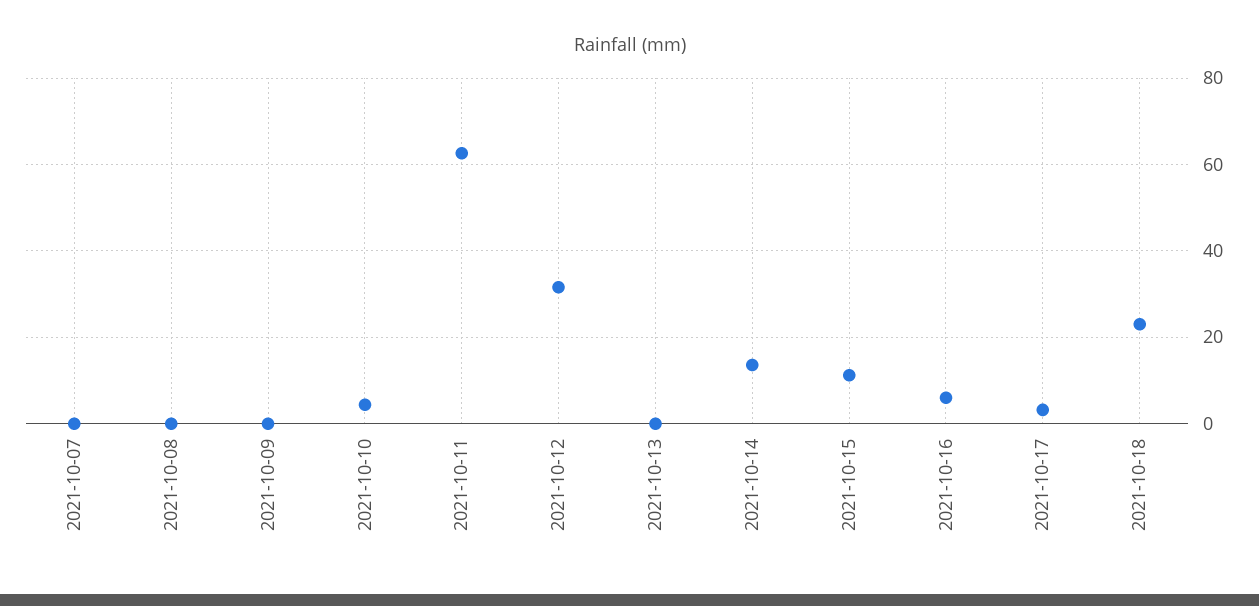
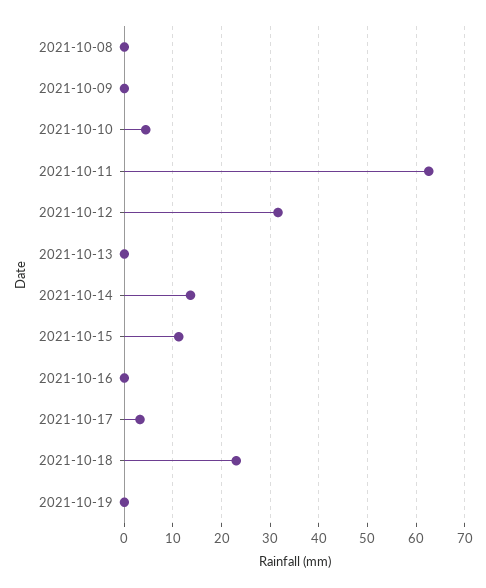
2021-10-07: 0 -> none
2021-10-16: 6 -> 0
2021-10-19: none -> 0

